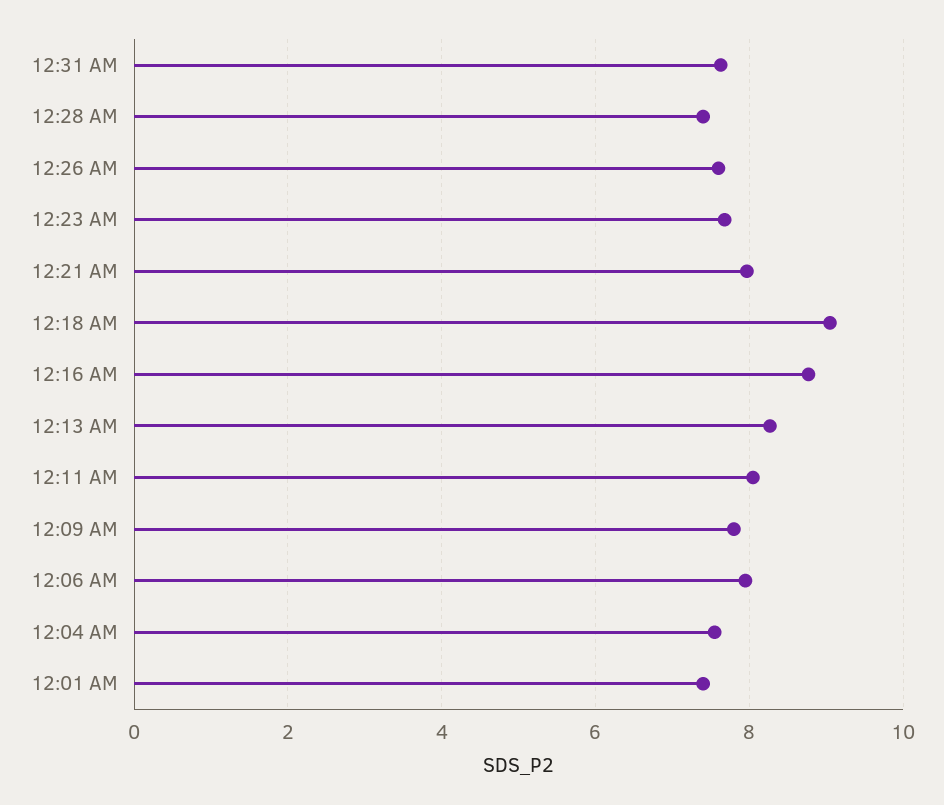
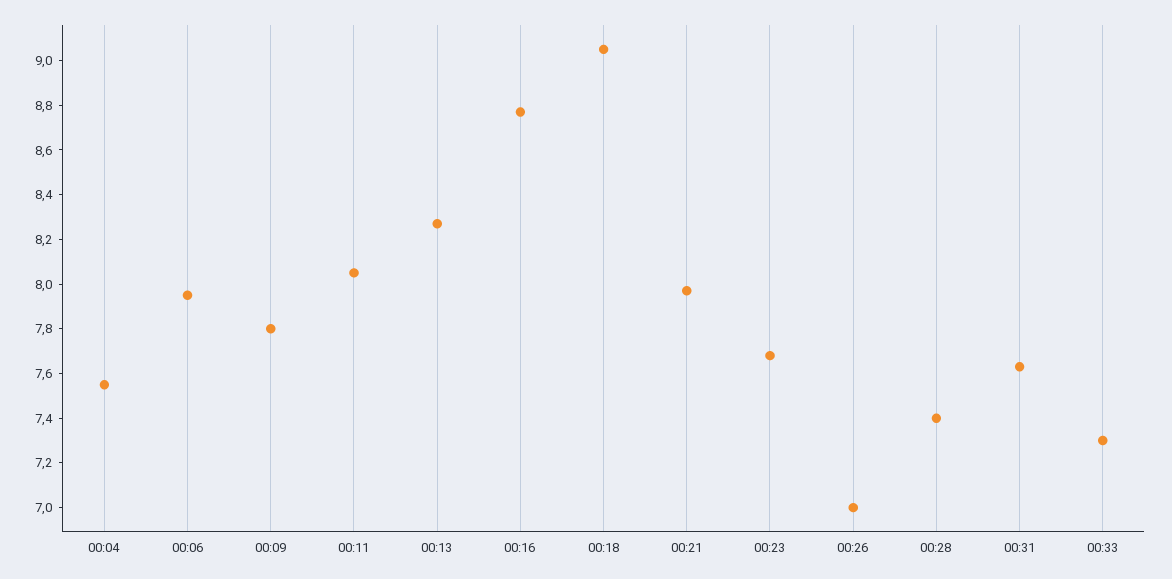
12:26 AM: 7.6 -> 7
12:01 AM: 7.4 -> none
00:33: none -> 7.3

